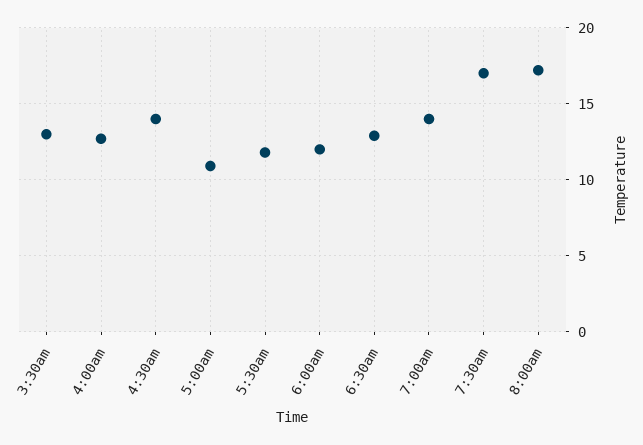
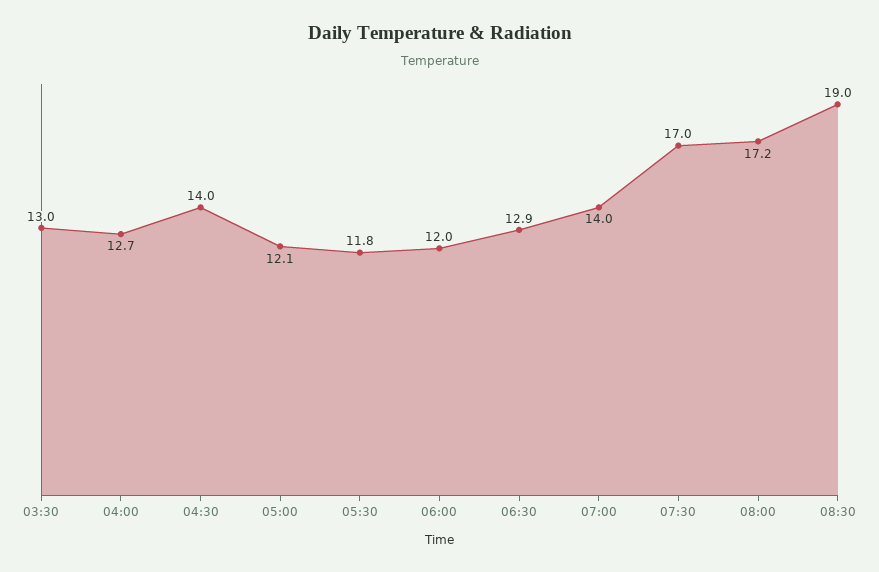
5:00am: 11 -> 12.1
08:30: none -> 19

